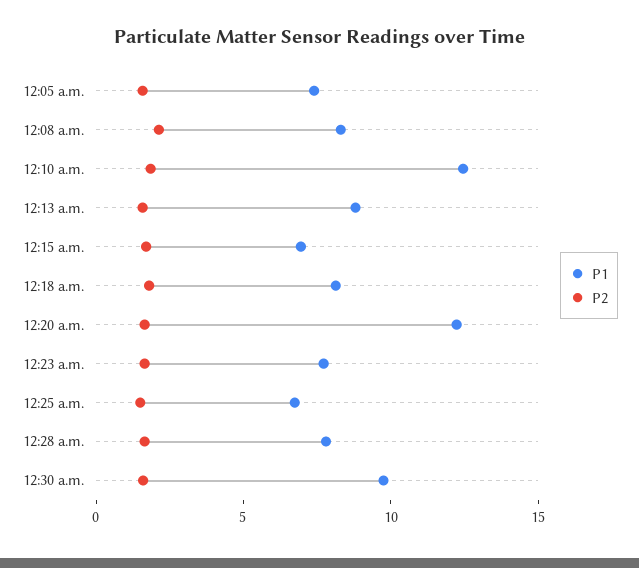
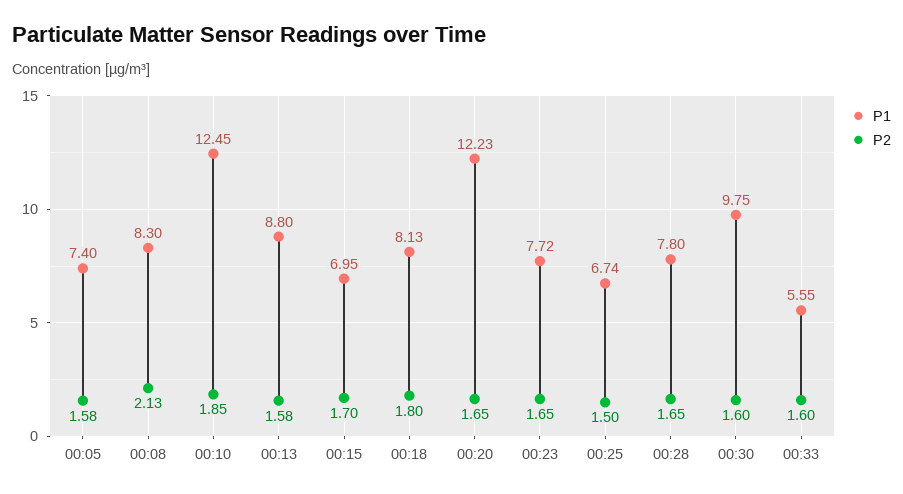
P1, 00:33: none -> 5.55
P2, 00:33: none -> 1.6

